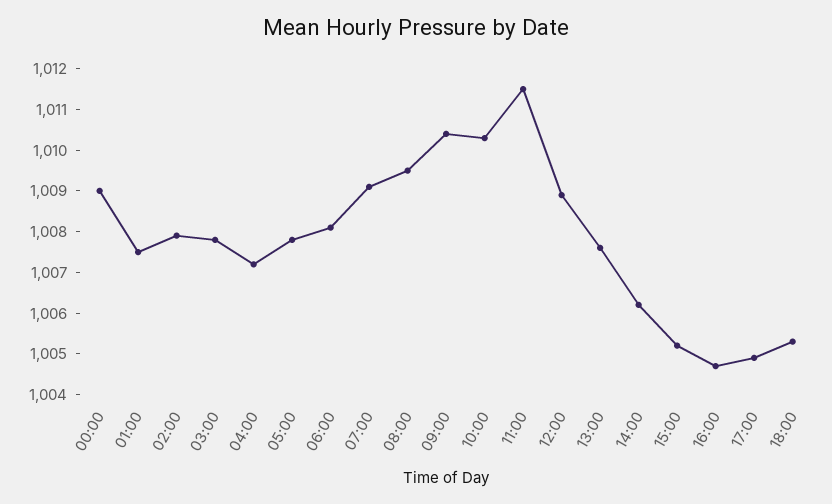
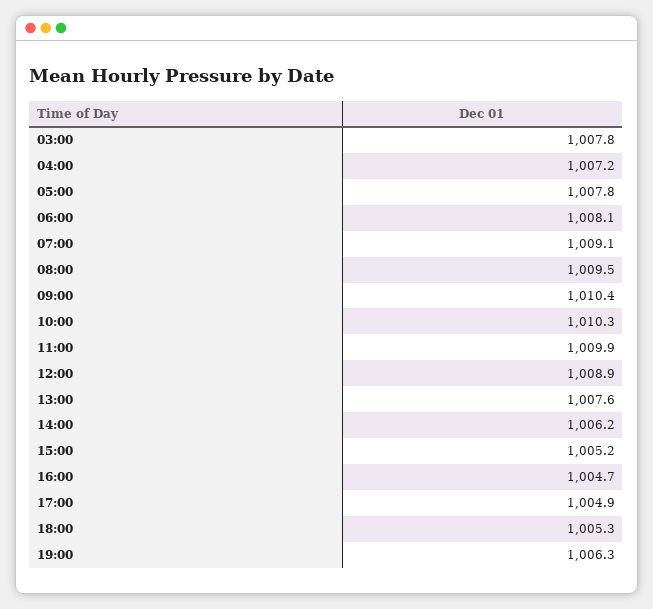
00:00: 1009 -> none
01:00: 1007.5 -> none
02:00: 1008 -> none
11:00: 1011.5 -> 1009.9
19:00: none -> 1006.3

